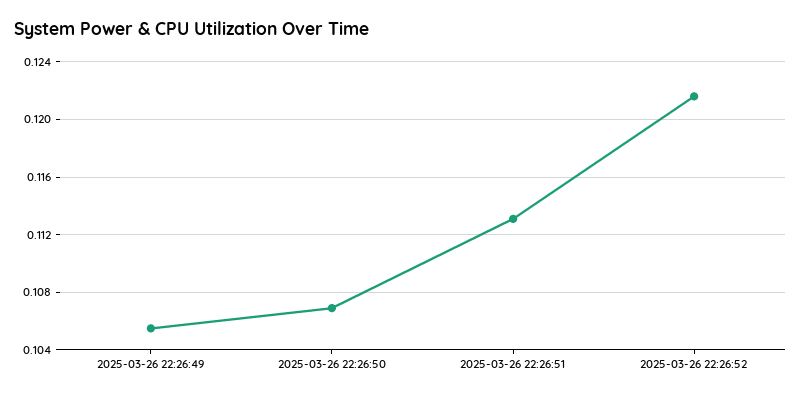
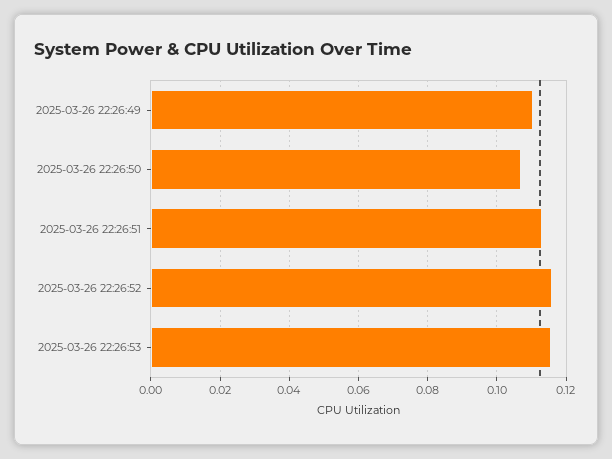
2025-03-26 22:26:49: 0.1055 -> 0.11
2025-03-26 22:26:52: 0.1215 -> 0.116
2025-03-26 22:26:53: none -> 0.116

